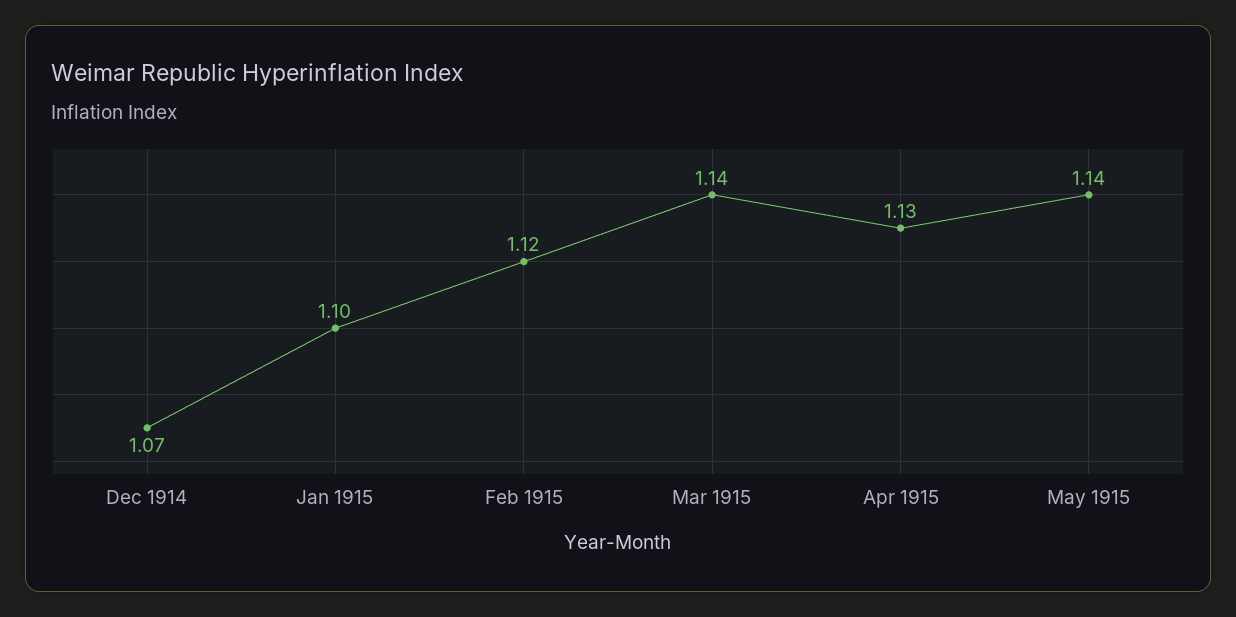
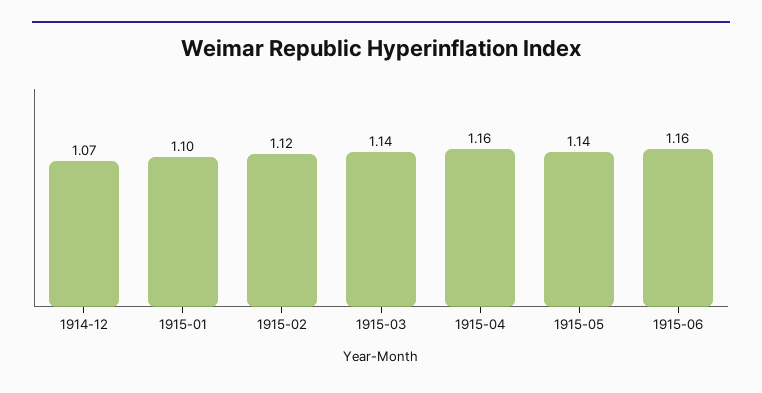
Apr 1915: 1.13 -> 1.16
1915-06: none -> 1.16

